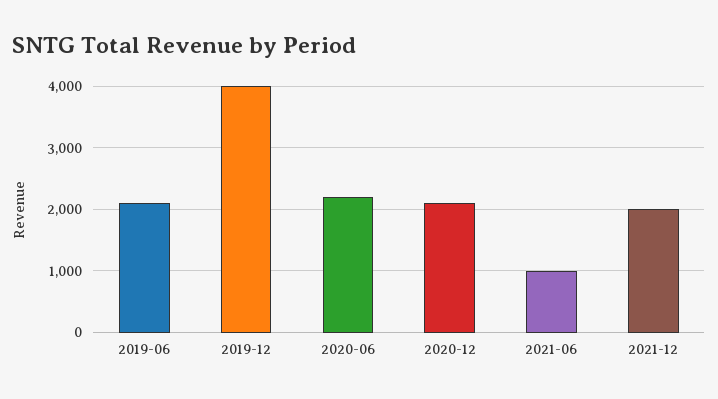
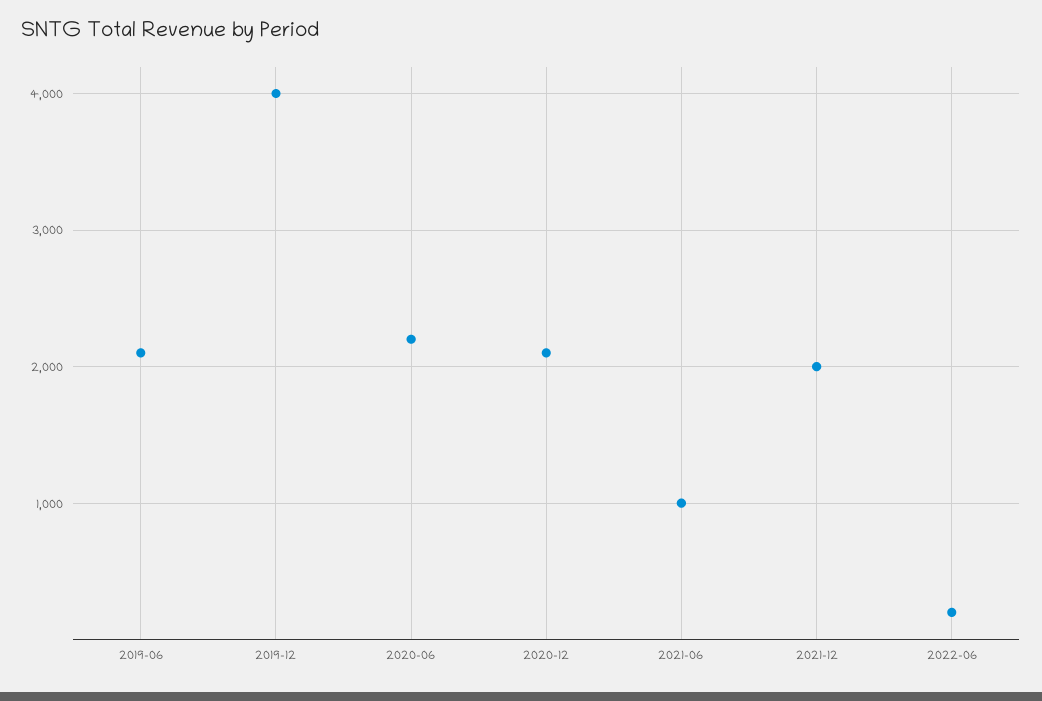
2022-06: none -> 200

